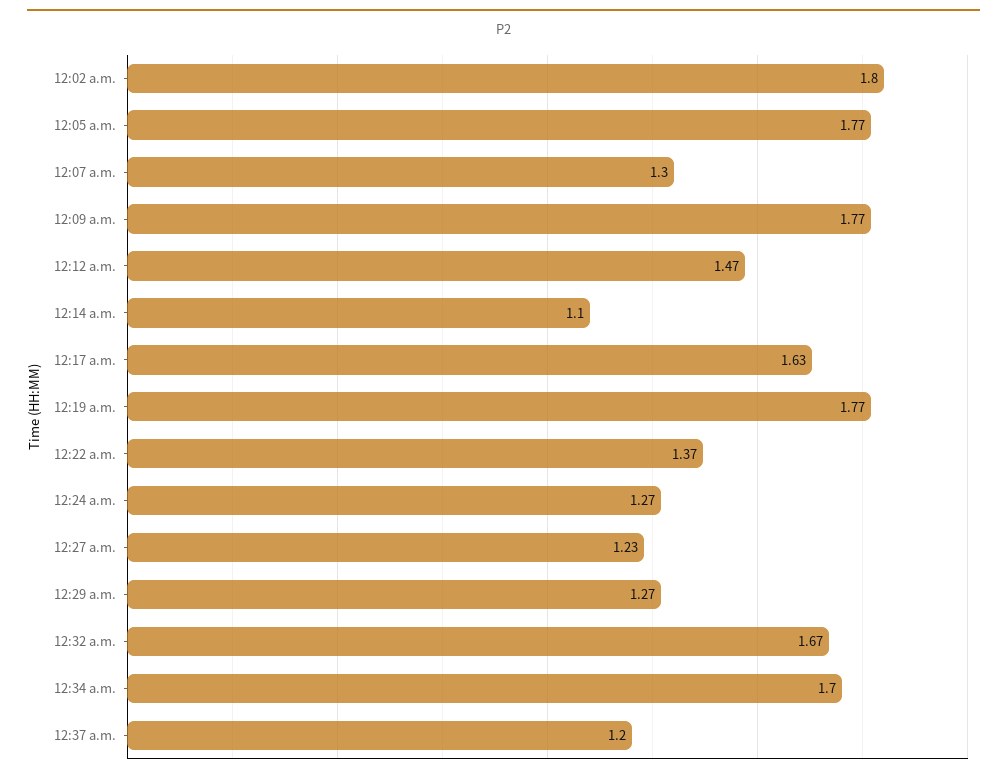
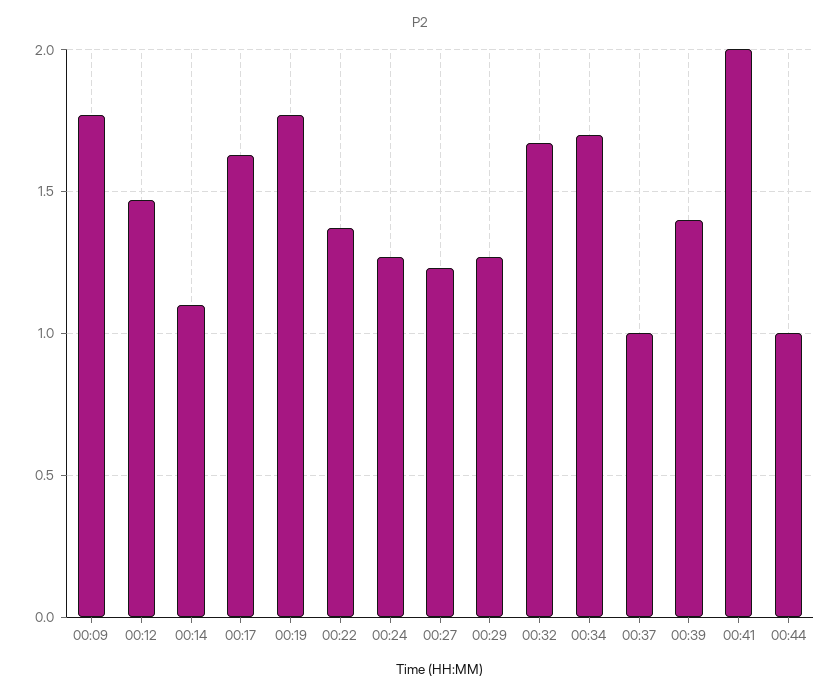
12:02 a.m.: 1.8 -> none
12:05 a.m.: 1.77 -> none
12:07 a.m.: 1.3 -> none
12:37 a.m.: 1.2 -> 1
00:39: none -> 1.4
00:41: none -> 2
00:44: none -> 1

